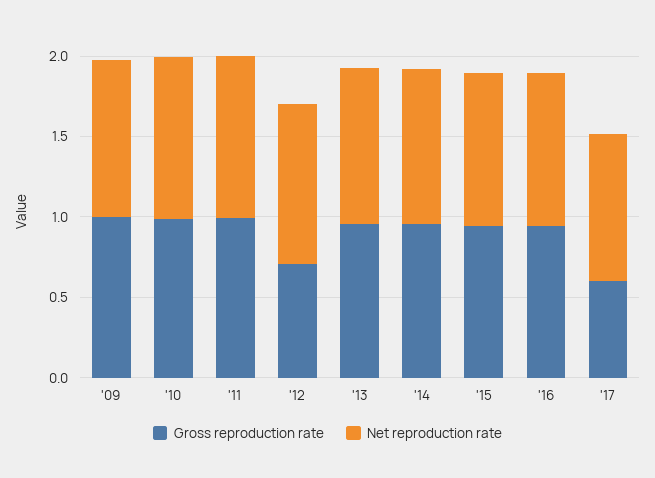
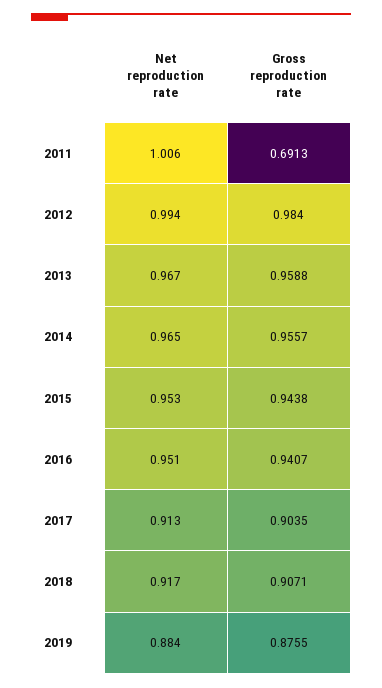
Gross reproduction rate, '09: 1 -> none
Net reproduction rate, '09: 1 -> none
Gross reproduction rate, '10: 1 -> none
Net reproduction rate, '10: 1 -> none
Gross reproduction rate, '11: 1 -> 0.6913
Gross reproduction rate, '12: 0.7 -> 0.984
Gross reproduction rate, '17: 0.6 -> 0.9035
Net reproduction rate, 2018: none -> 0.917
Gross reproduction rate, 2018: none -> 0.9071
Net reproduction rate, 2019: none -> 0.884
Gross reproduction rate, 2019: none -> 0.8755

